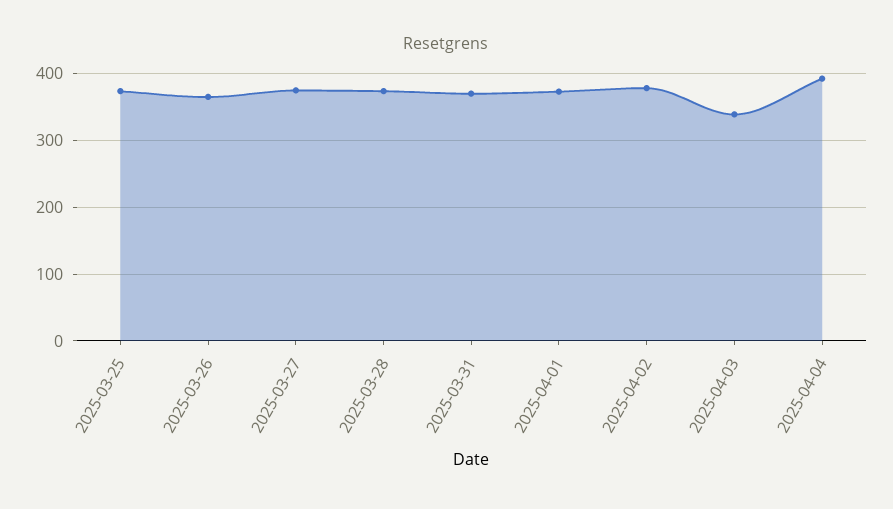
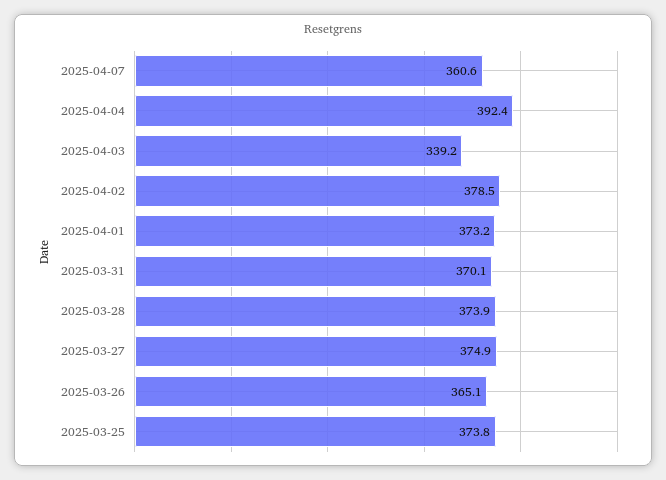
2025-04-07: none -> 360.6

